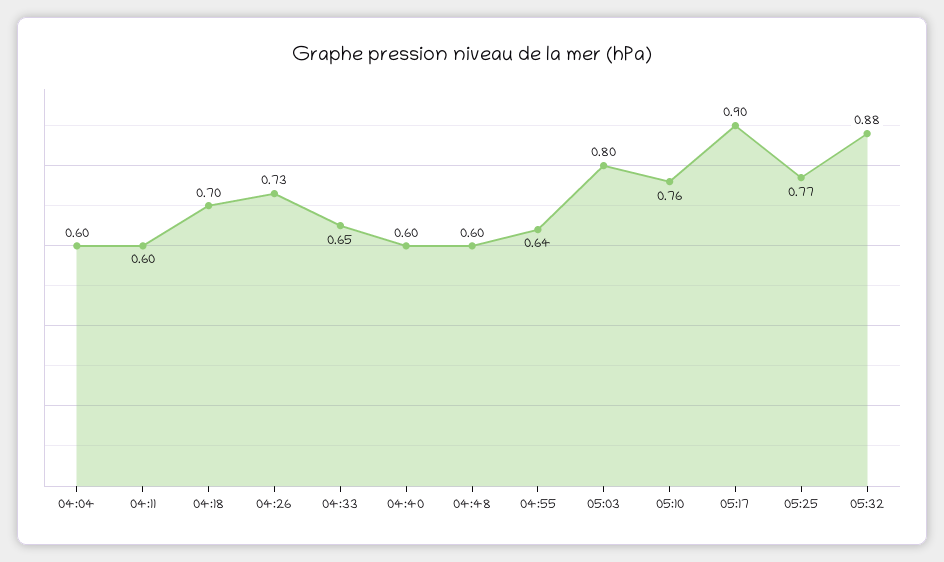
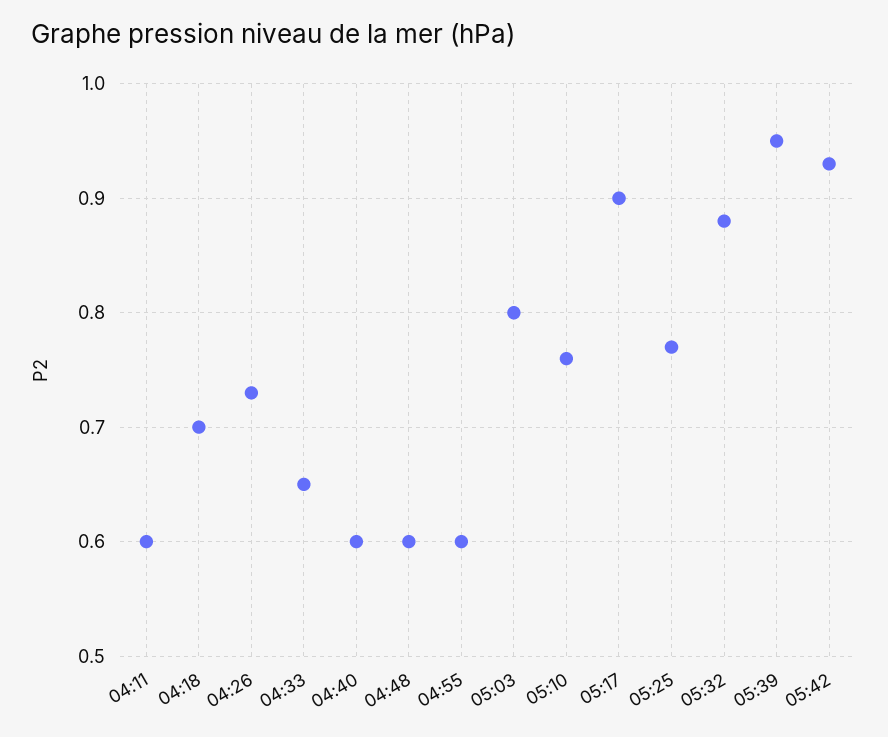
04:04: 0.6 -> none
04:55: 0.64 -> 0.6
05:39: none -> 0.95
05:42: none -> 0.93

